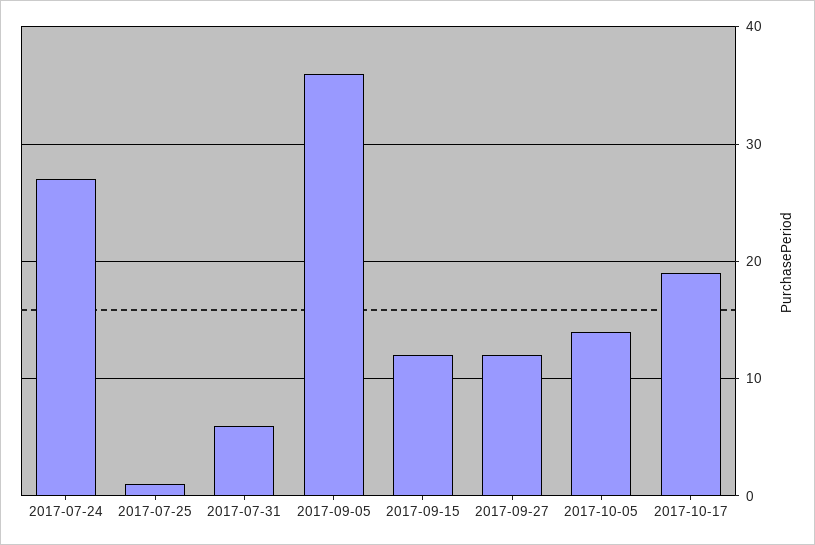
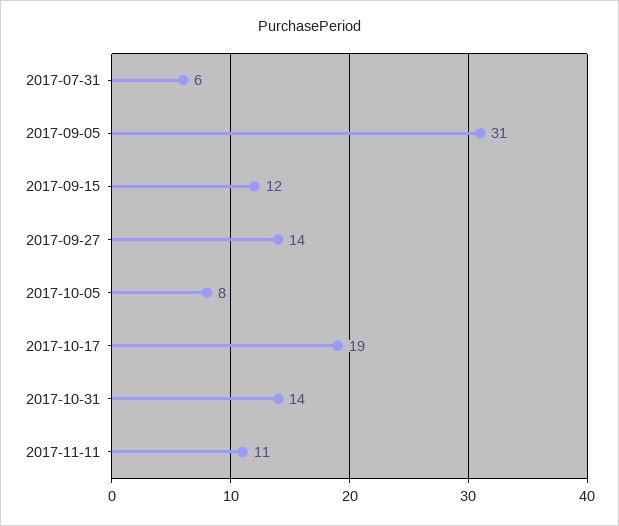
2017-07-24: 27 -> none
2017-07-25: 1 -> none
2017-09-05: 36 -> 31
2017-09-27: 12 -> 14
2017-10-05: 14 -> 8
2017-10-31: none -> 14
2017-11-11: none -> 11

